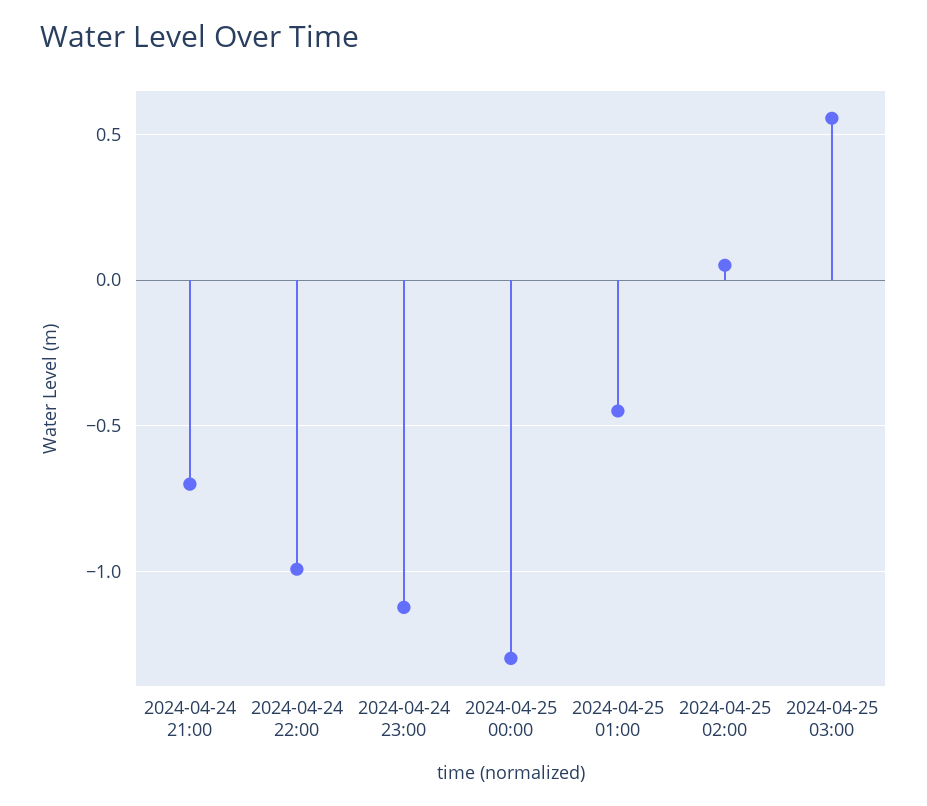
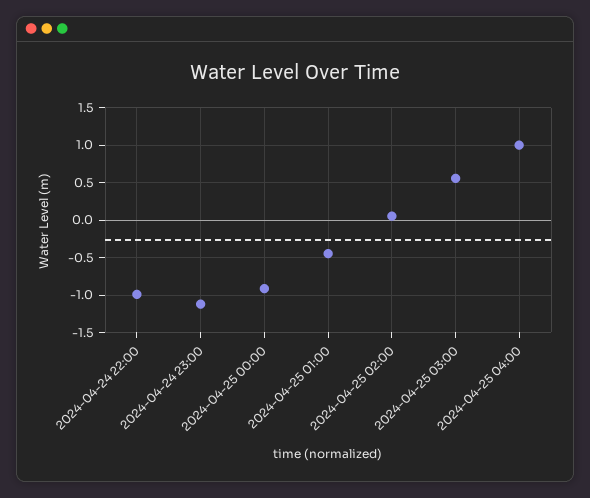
2024-04-24 21:00: -0.7 -> none
2024-04-25 00:00: -1.3 -> -0.9
2024-04-25 04:00: none -> 1

